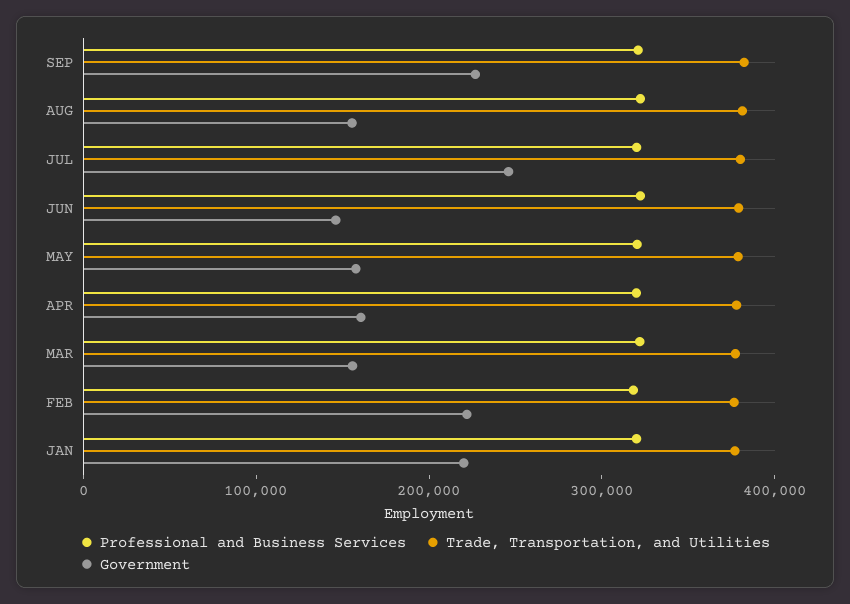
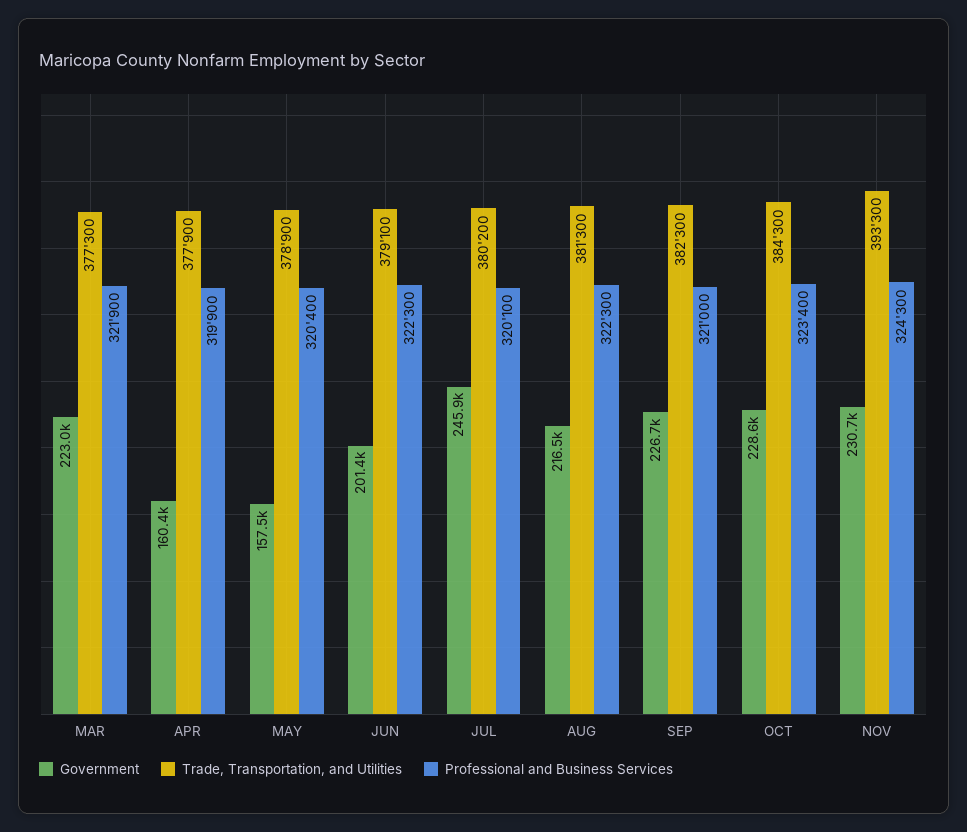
Government, AUG: 160000 -> 216500
Government, JUN: 140000 -> 201400
Government, MAR: 160000 -> 223000
Professional and Business Services, FEB: 320000 -> none
Trade, Transportation, and Utilities, FEB: 380000 -> none
Government, FEB: 220000 -> none
Professional and Business Services, JAN: 320000 -> none
Trade, Transportation, and Utilities, JAN: 380000 -> none
Government, JAN: 220000 -> none
Government, OCT: none -> 228600
Trade, Transportation, and Utilities, OCT: none -> 384300
Professional and Business Services, OCT: none -> 323400
Government, NOV: none -> 230700
Trade, Transportation, and Utilities, NOV: none -> 393300
Professional and Business Services, NOV: none -> 324300

